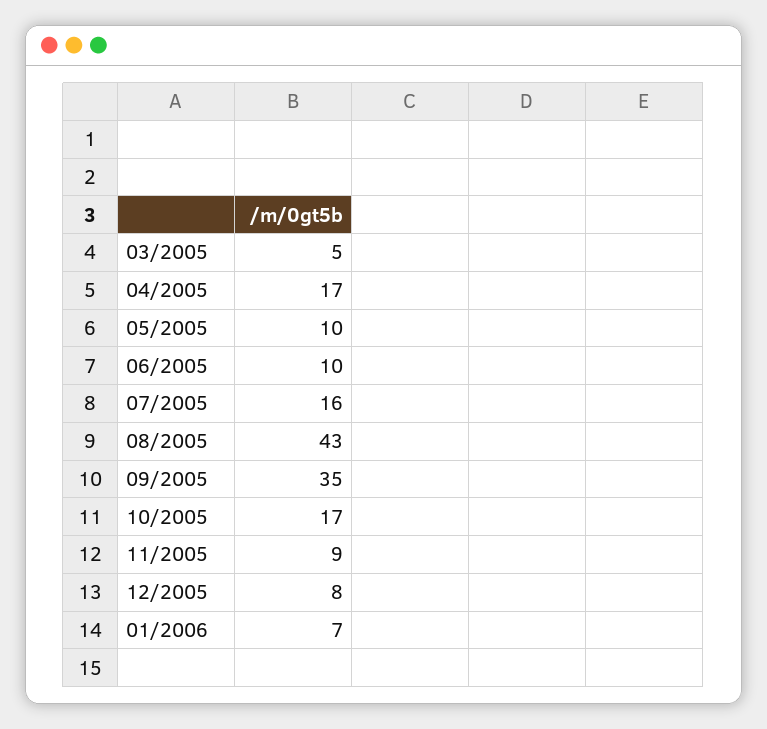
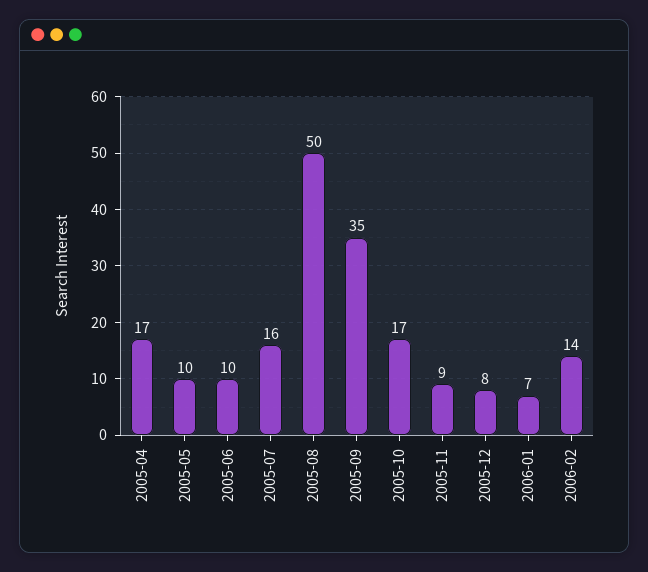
03/2005: 5 -> none
08/2005: 43 -> 50
2006-02: none -> 14

